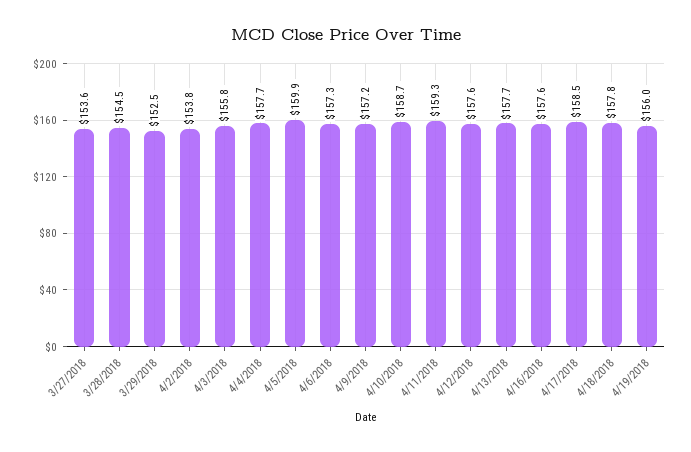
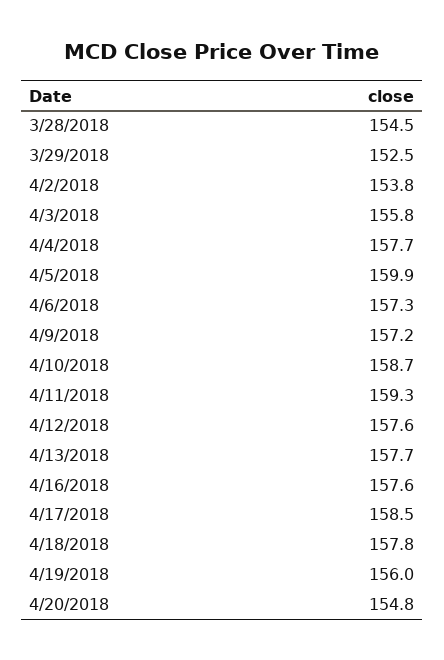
3/27/2018: 153.6 -> none
4/20/2018: none -> 154.8

